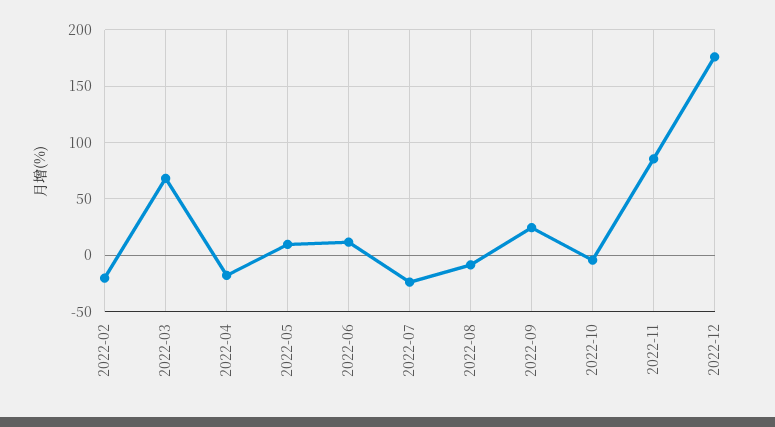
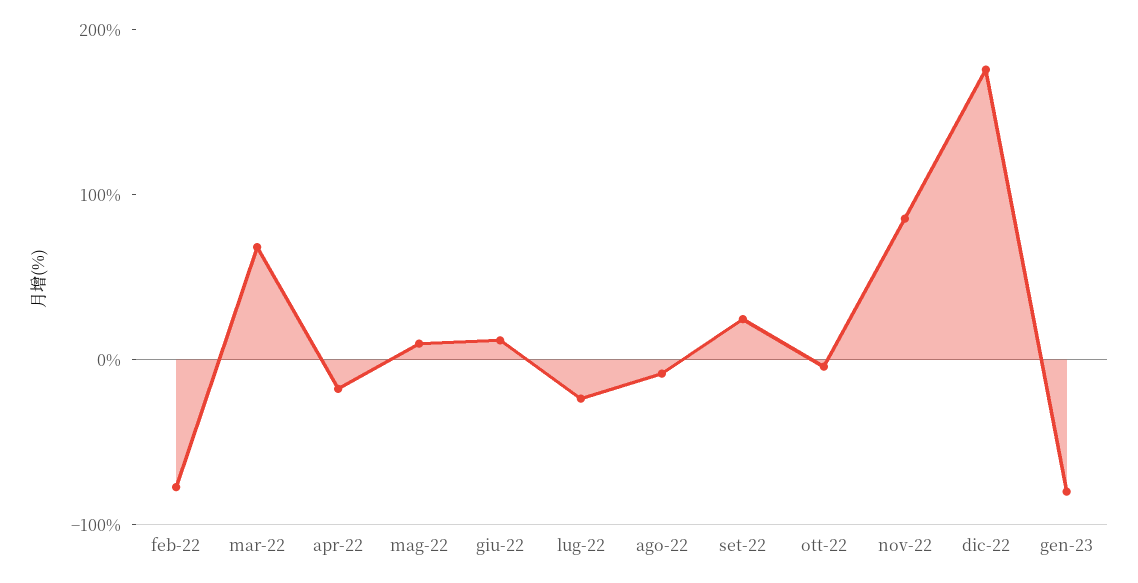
2022-02: -20 -> -80
gen-23: none -> -80

